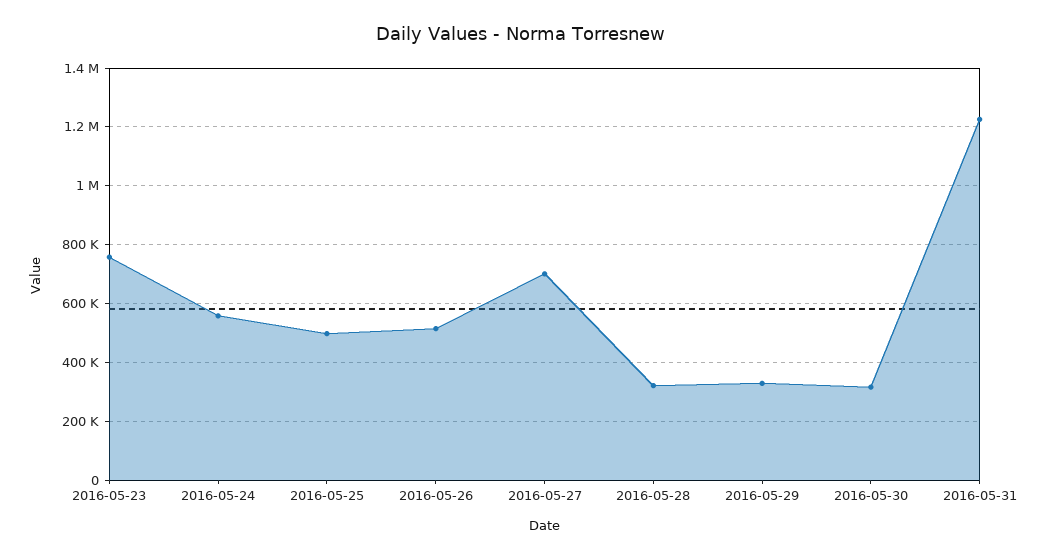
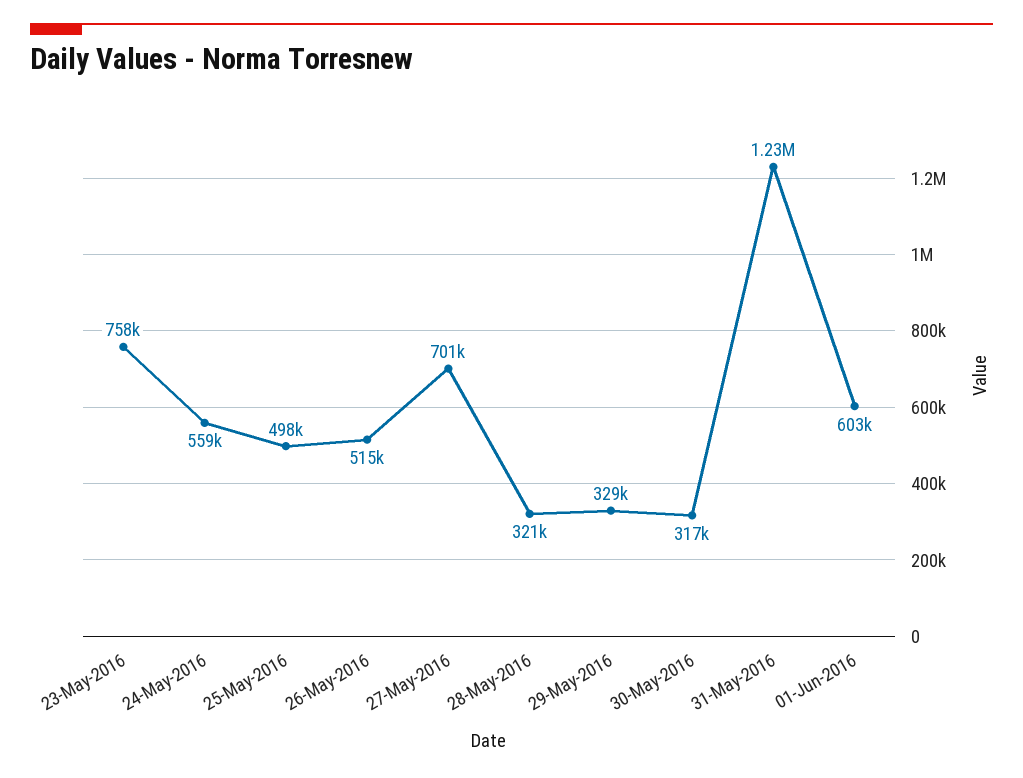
01-Jun-2016: none -> 603000

